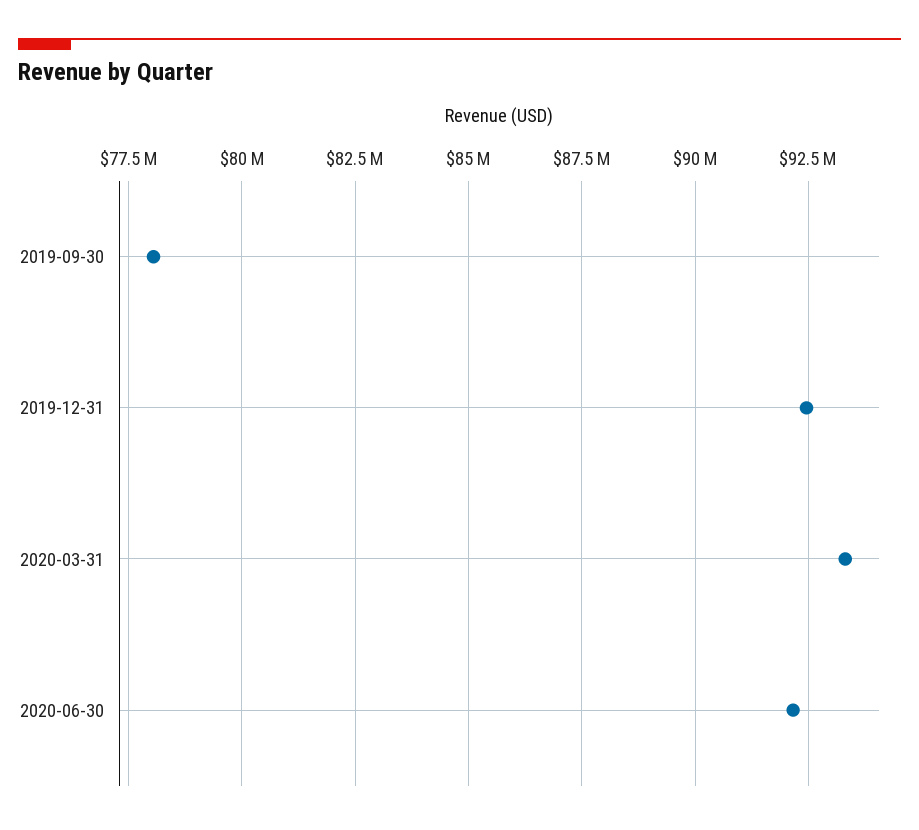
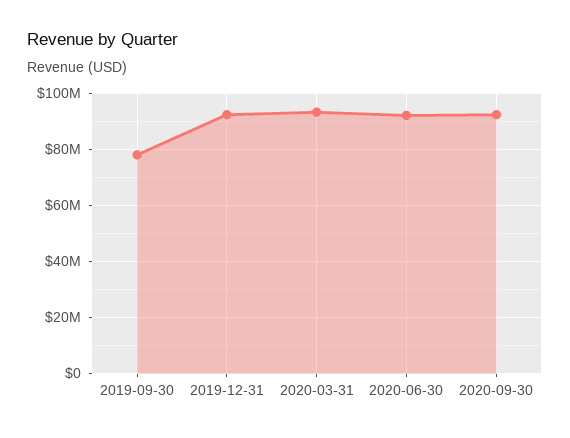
2020-09-30: none -> 92500000

